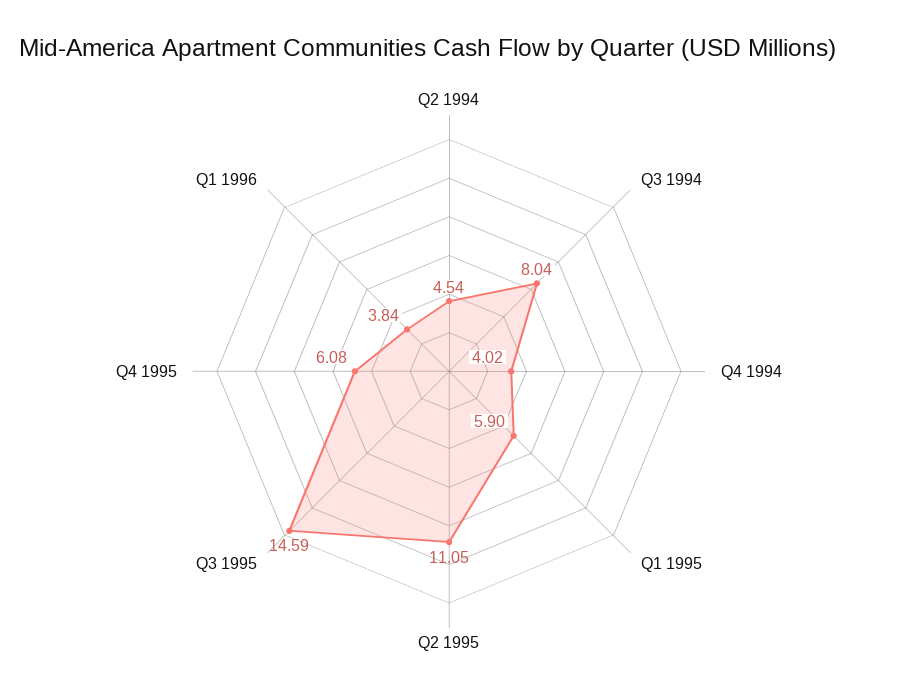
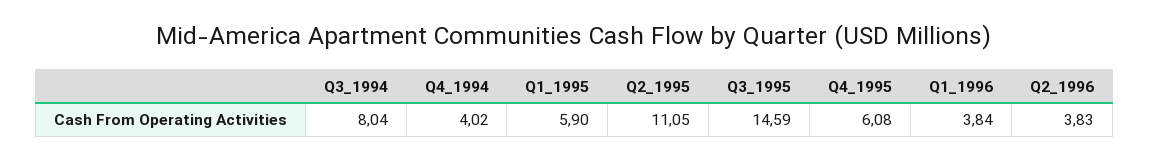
Q2 1994: 4.54 -> none
Q2_1996: none -> 3.83

